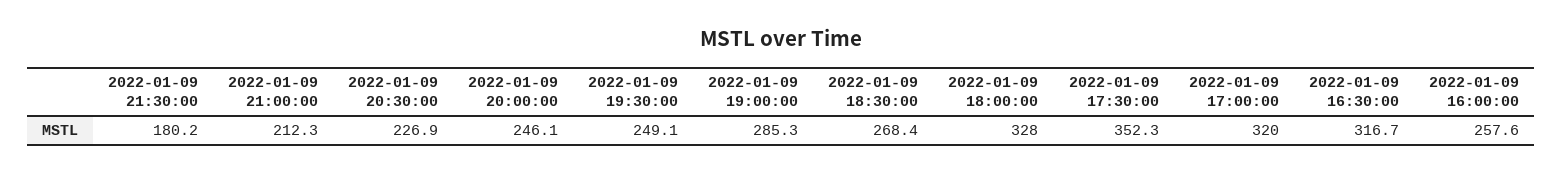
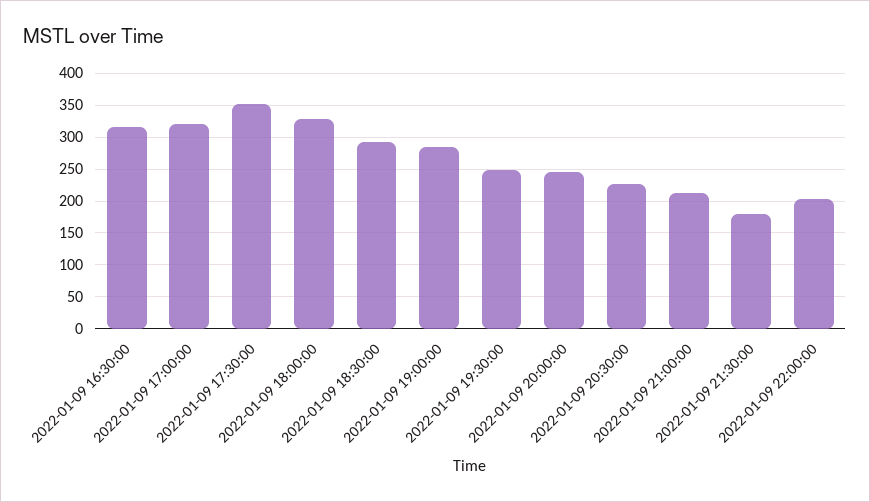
2022-01-09 18:30:00: 268.4 -> 290
2022-01-09 16:00:00: 257.6 -> none
2022-01-09 22:00:00: none -> 200

